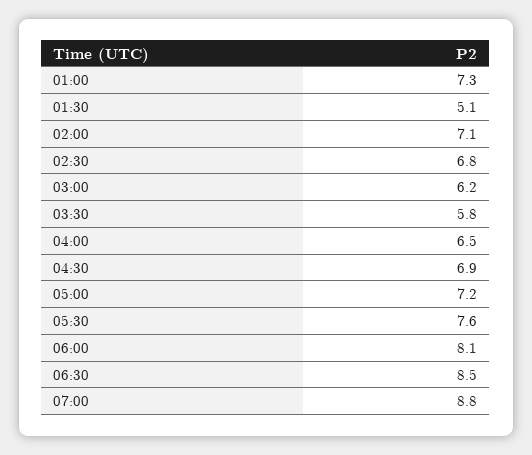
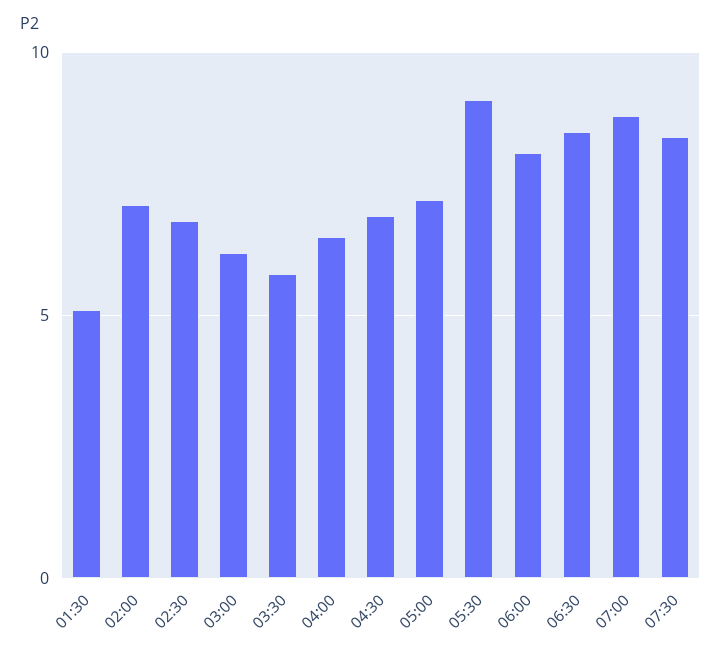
01:00: 7.3 -> none
05:30: 7.6 -> 9
07:30: none -> 8.5

